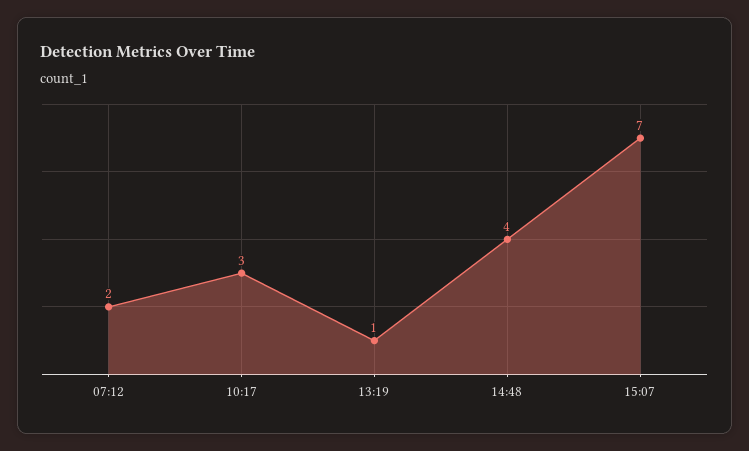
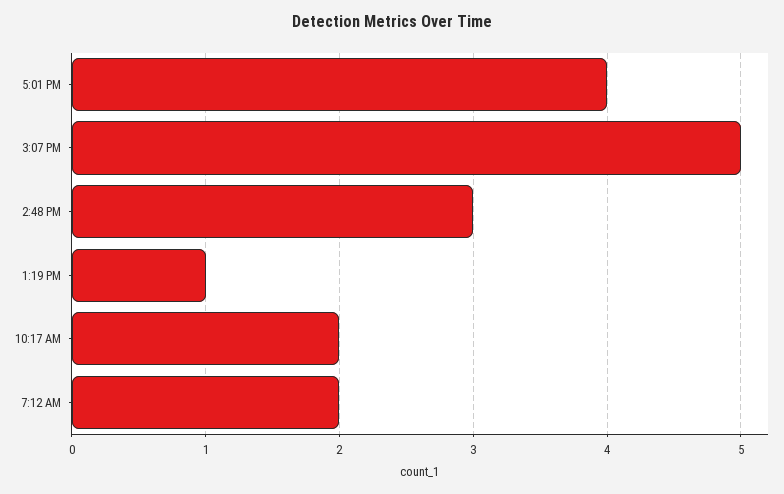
10:17: 3 -> 2
14:48: 4 -> 3
15:07: 7 -> 5
5:01 PM: none -> 4

